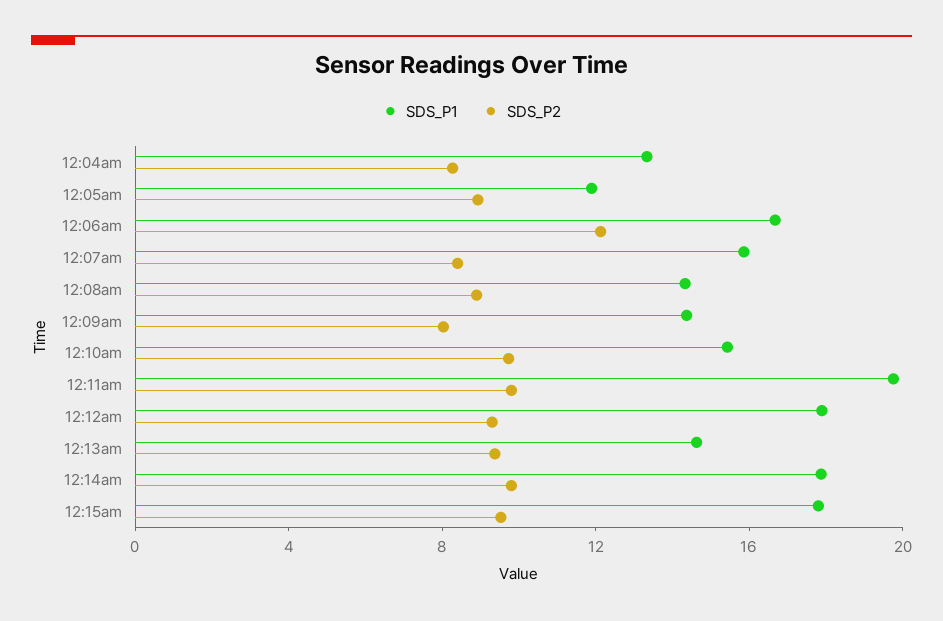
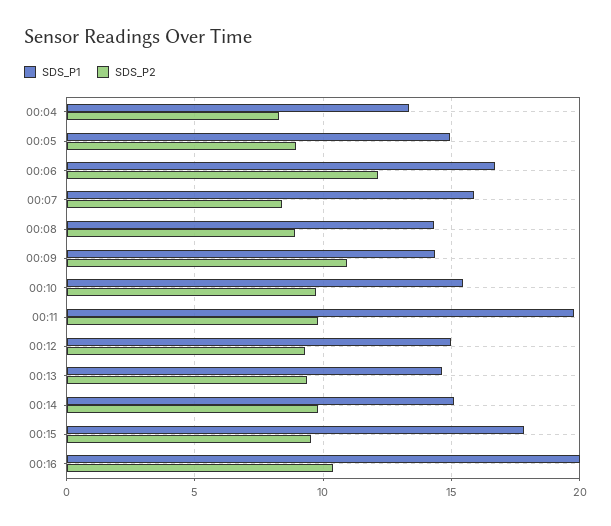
SDS_P1, 12:05am: 12 -> 15
SDS_P2, 12:09am: 8 -> 11
SDS_P1, 12:12am: 18 -> 15
SDS_P1, 12:14am: 18 -> 15
SDS_P1, 00:16: none -> 20
SDS_P2, 00:16: none -> 10.5

